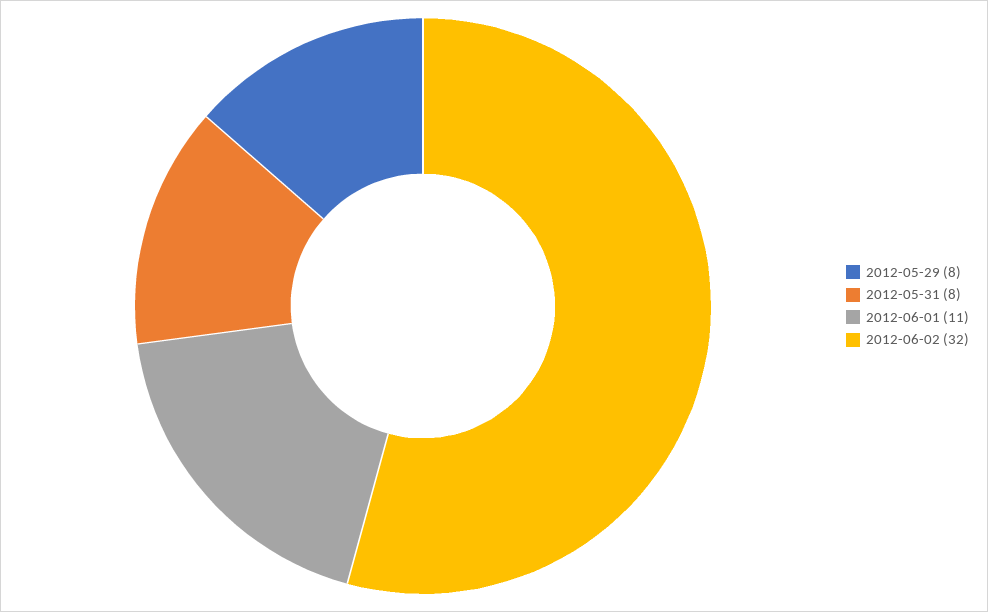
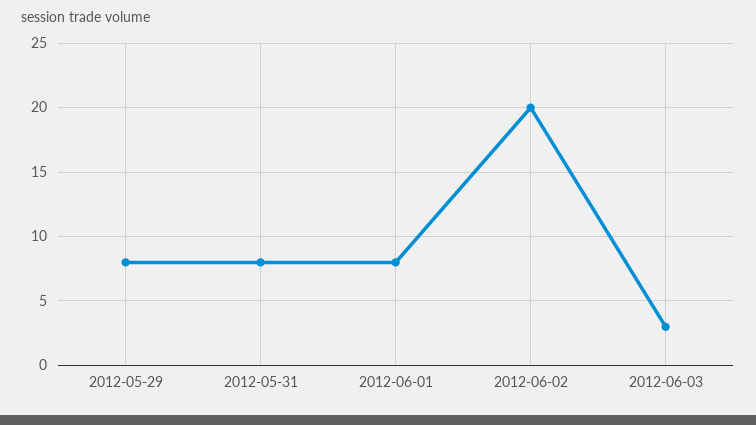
2012-06-01: 11 -> 8
2012-06-02: 32 -> 20
2012-06-03: none -> 3

